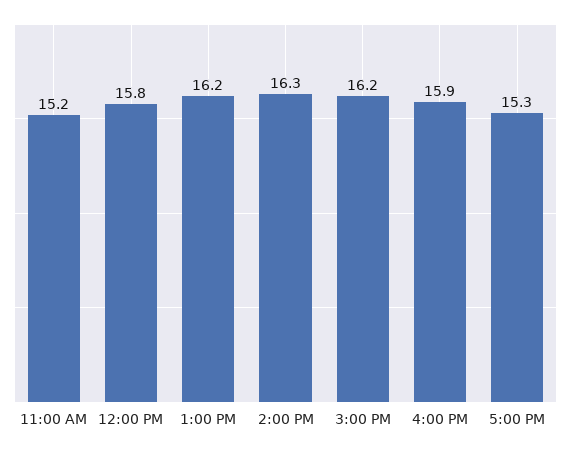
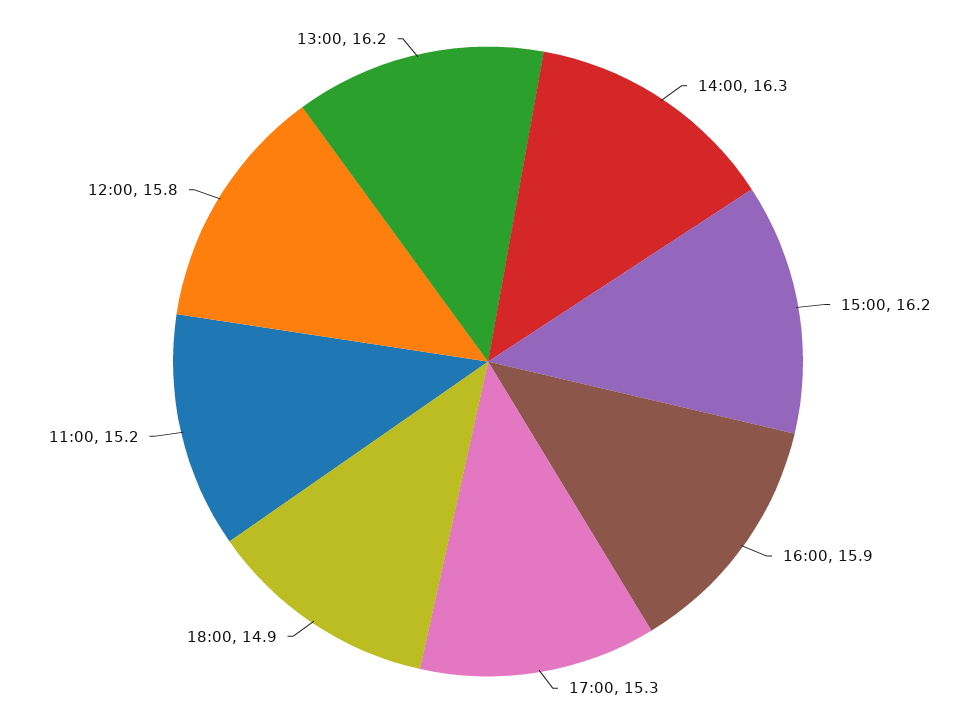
18:00: none -> 14.9

